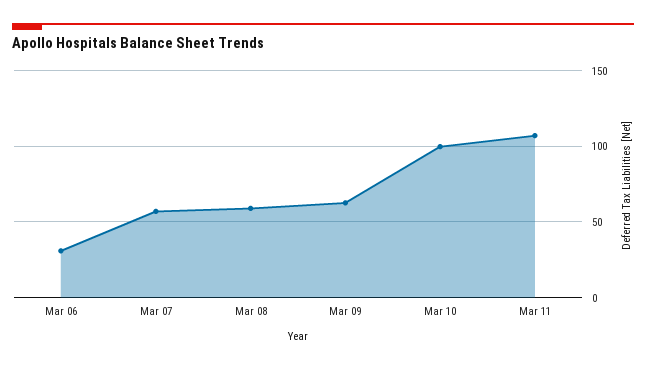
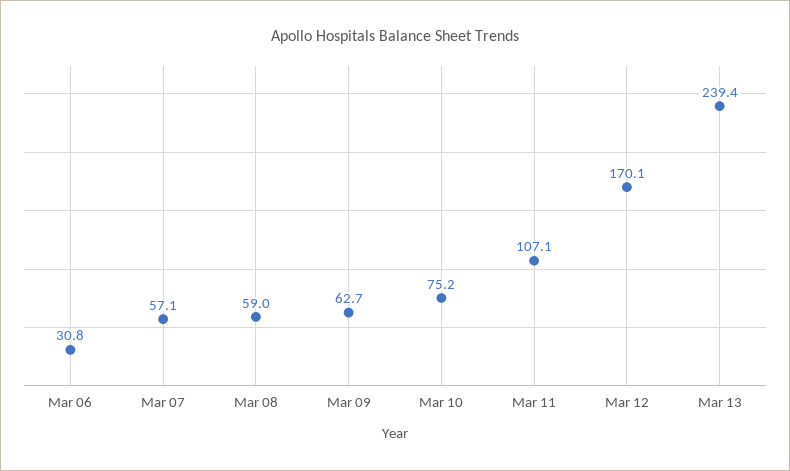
Mar 10: 100 -> 75.2
Mar 12: none -> 170.1
Mar 13: none -> 239.4

